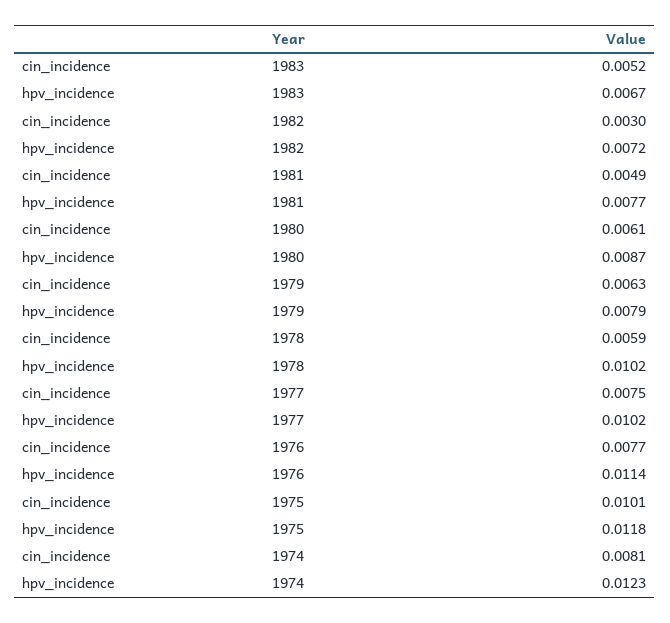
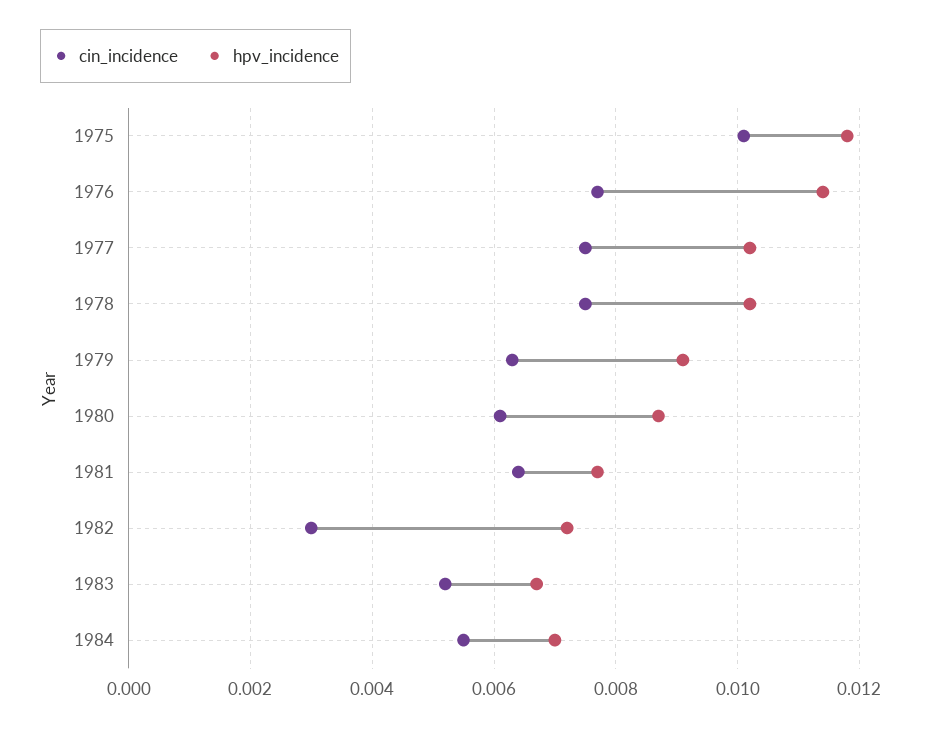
cin_incidence, 1981: 0.0049 -> 0.0065
hpv_incidence, 1979: 0.0079 -> 0.009
cin_incidence, 1978: 0.0059 -> 0.0075
cin_incidence, 1974: 0.0081 -> none
hpv_incidence, 1974: 0.0123 -> none
cin_incidence, 1984: none -> 0.0055
hpv_incidence, 1984: none -> 0.007

